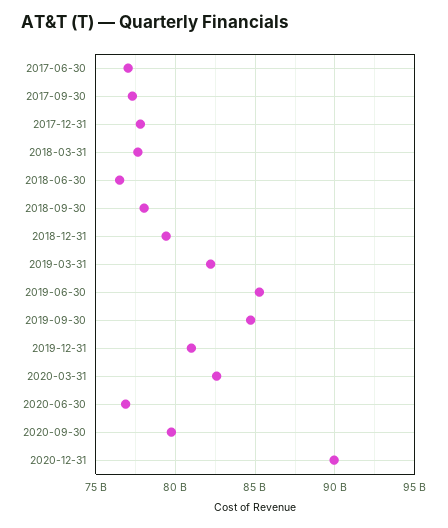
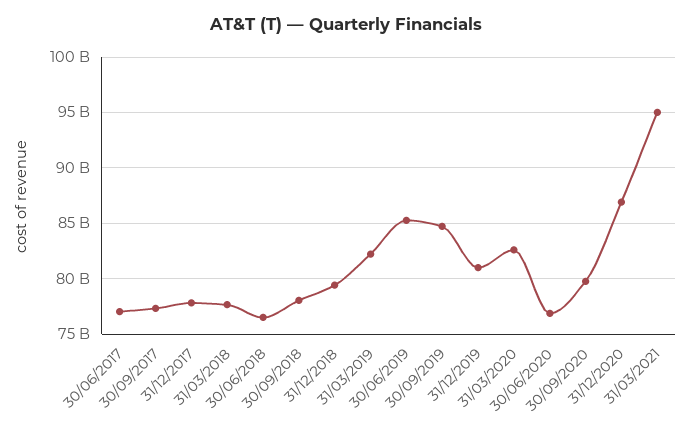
2020-12-31: 90000000000 -> 87000000000
31/03/2021: none -> 95000000000

